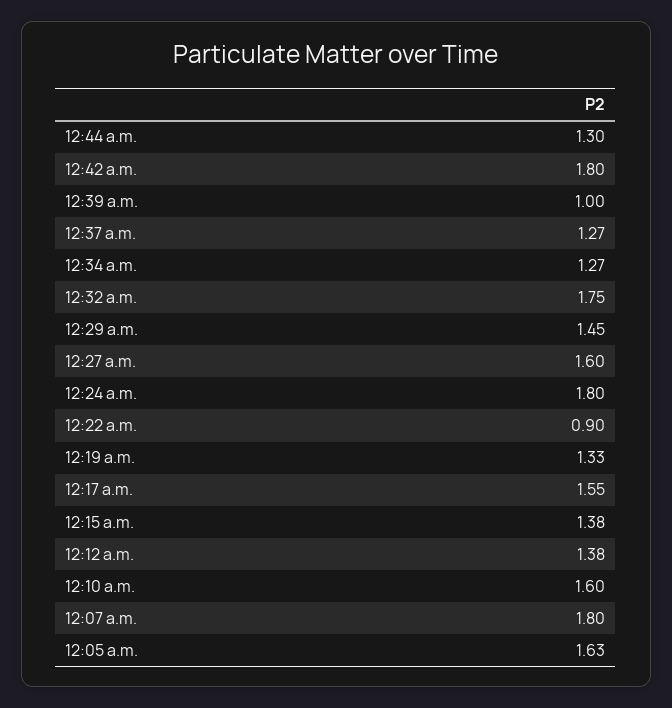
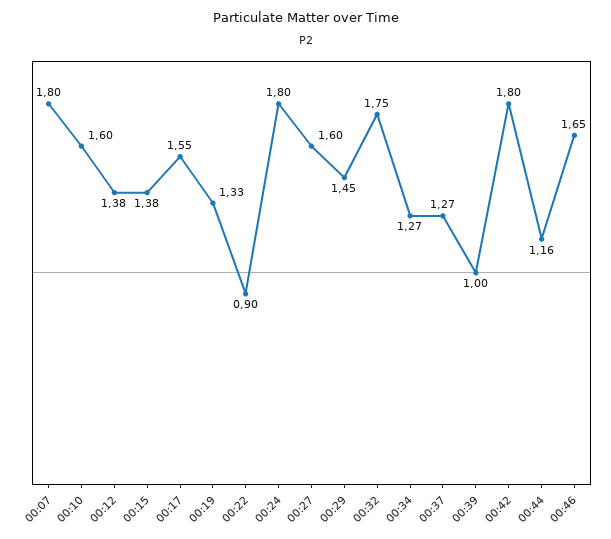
12:44 a.m.: 1.3 -> 1.16
12:05 a.m.: 1.63 -> none
00:46: none -> 1.65

